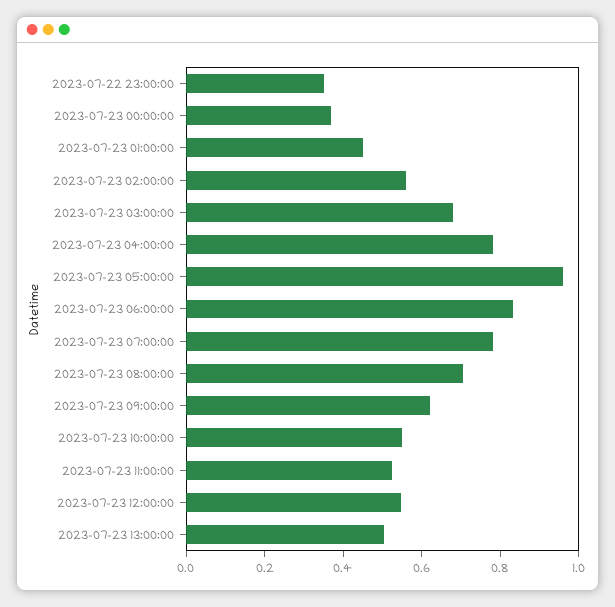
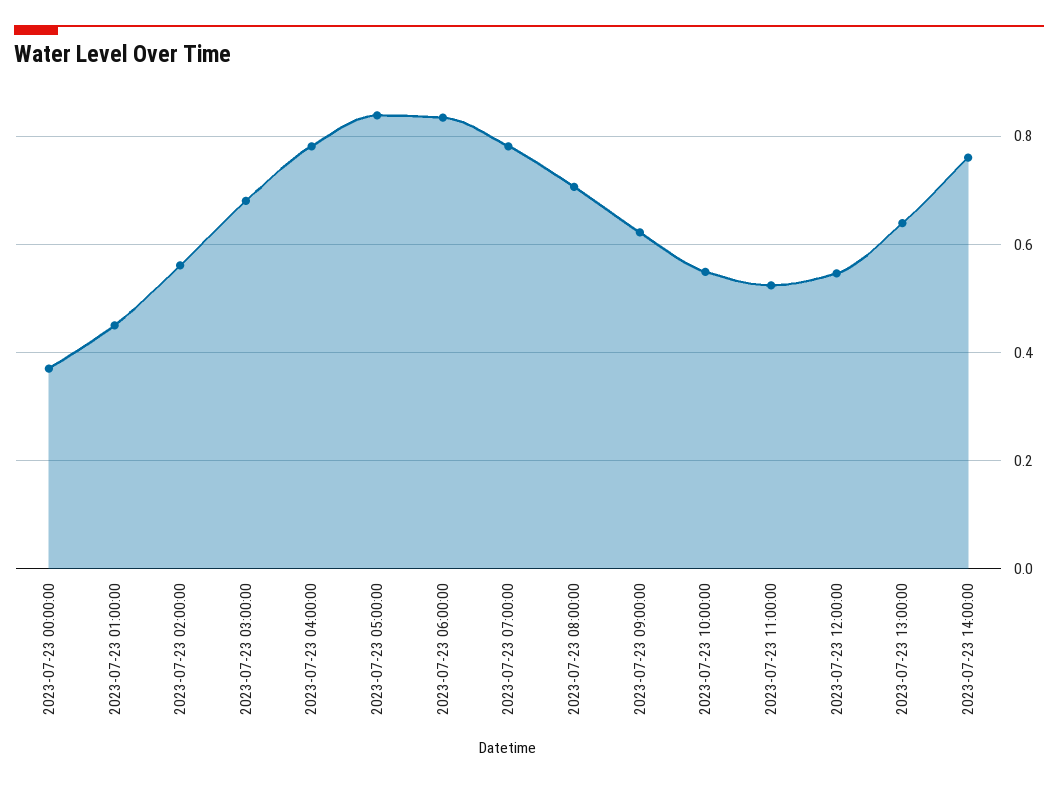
2023-07-22 23:00:00: 0.35 -> none
2023-07-23 05:00:00: 0.95 -> 0.84
2023-07-23 13:00:00: 0.5 -> 0.64
2023-07-23 14:00:00: none -> 0.76

